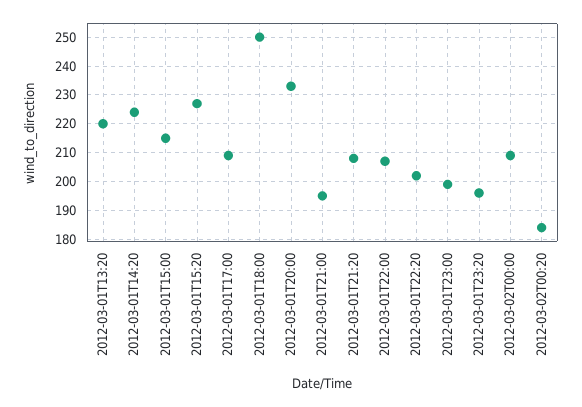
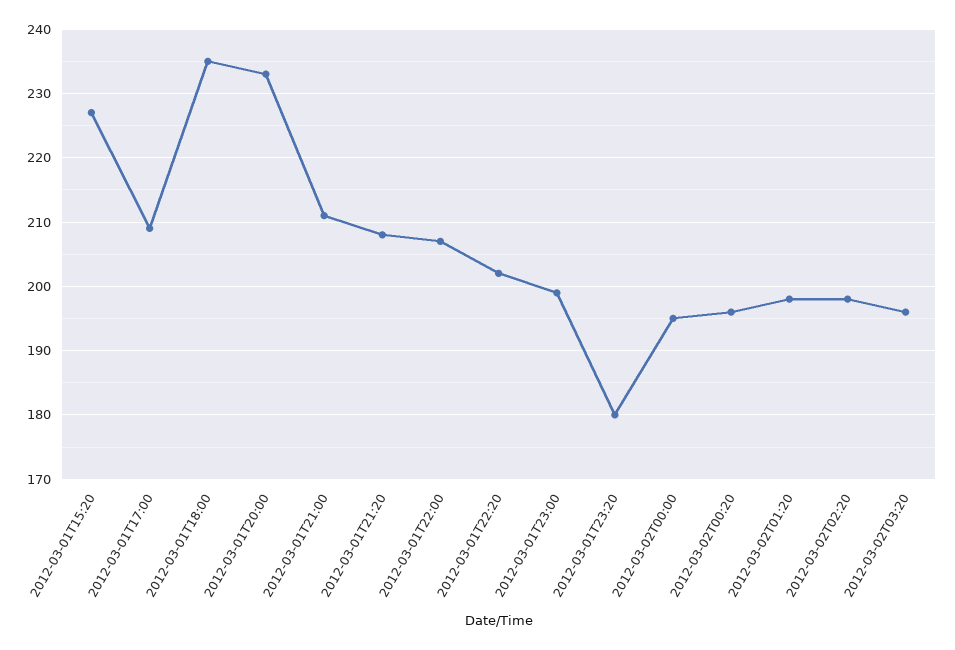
2012-03-01T13:20: 220 -> none
2012-03-01T14:20: 225 -> none
2012-03-01T15:00: 215 -> none
2012-03-01T18:00: 250 -> 235
2012-03-01T21:00: 195 -> 211
2012-03-01T23:20: 195 -> 180
2012-03-02T00:00: 210 -> 195
2012-03-02T00:20: 185 -> 196
2012-03-02T01:20: none -> 198
2012-03-02T02:20: none -> 198
2012-03-02T03:20: none -> 196

